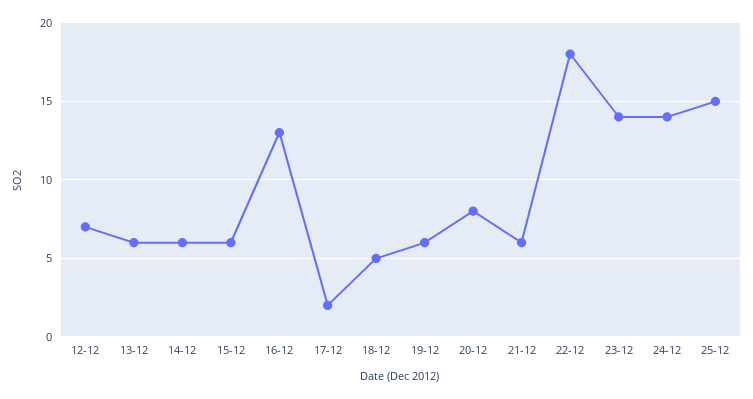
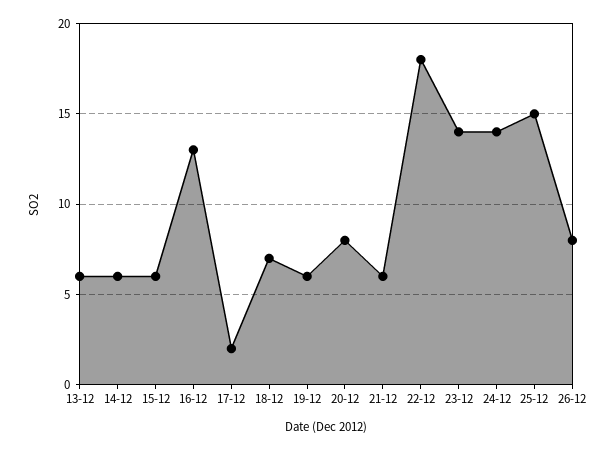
12-12: 7 -> none
18-12: 5 -> 7
26-12: none -> 8

